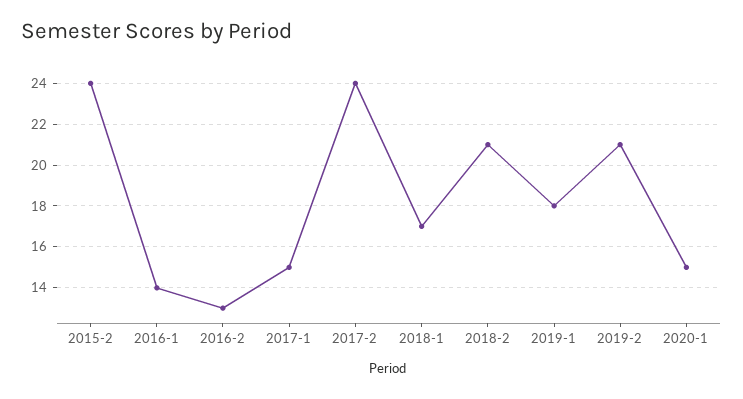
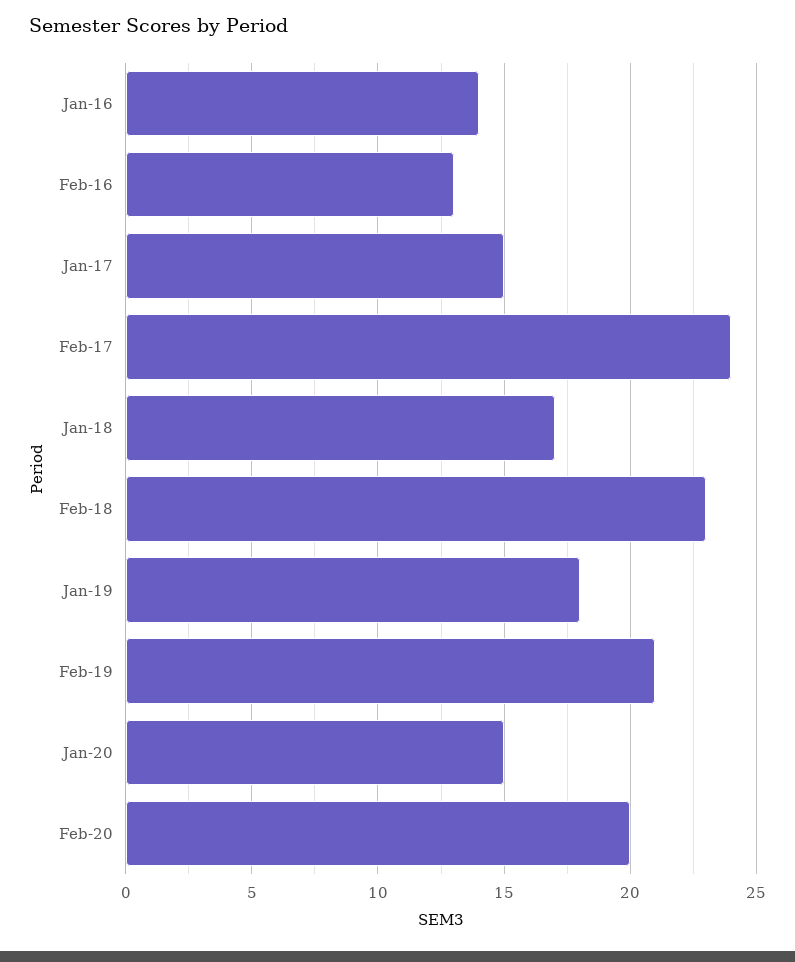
2015-2: 24 -> none
2018-2: 21 -> 23
Feb-20: none -> 20

